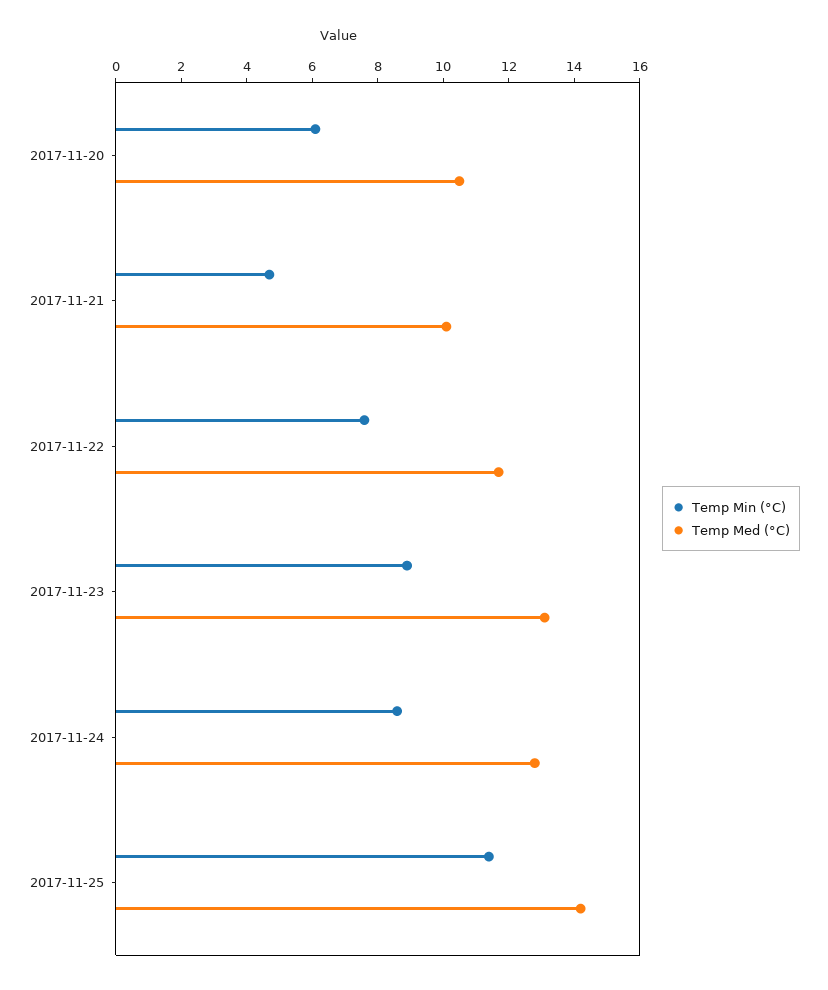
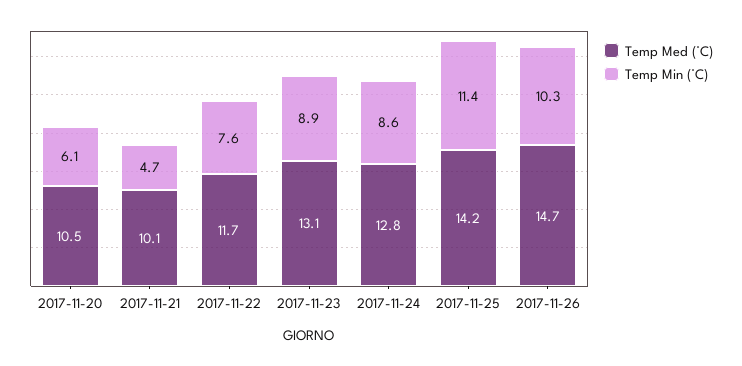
Temp Med (°C), 2017-11-26: none -> 14.7
Temp Min (°C), 2017-11-26: none -> 10.3

